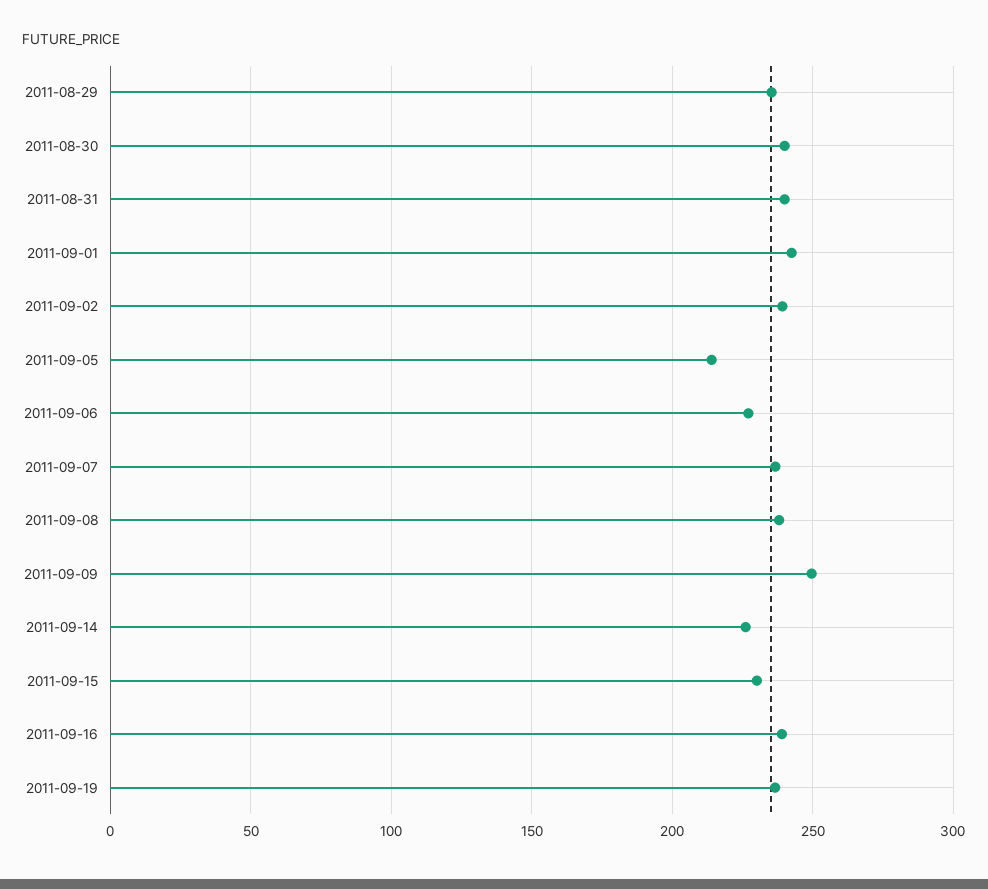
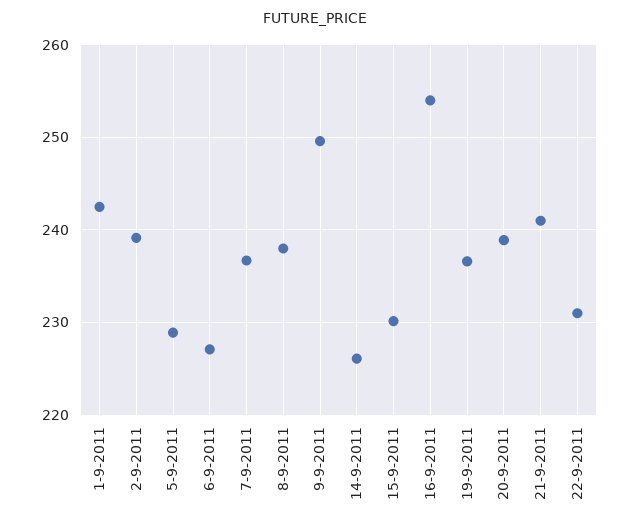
2011-08-29: 235 -> none
2011-08-30: 240 -> none
2011-08-31: 240 -> none
2011-09-05: 215 -> 229
2011-09-16: 240 -> 254
20-9-2011: none -> 239
21-9-2011: none -> 241
22-9-2011: none -> 231

